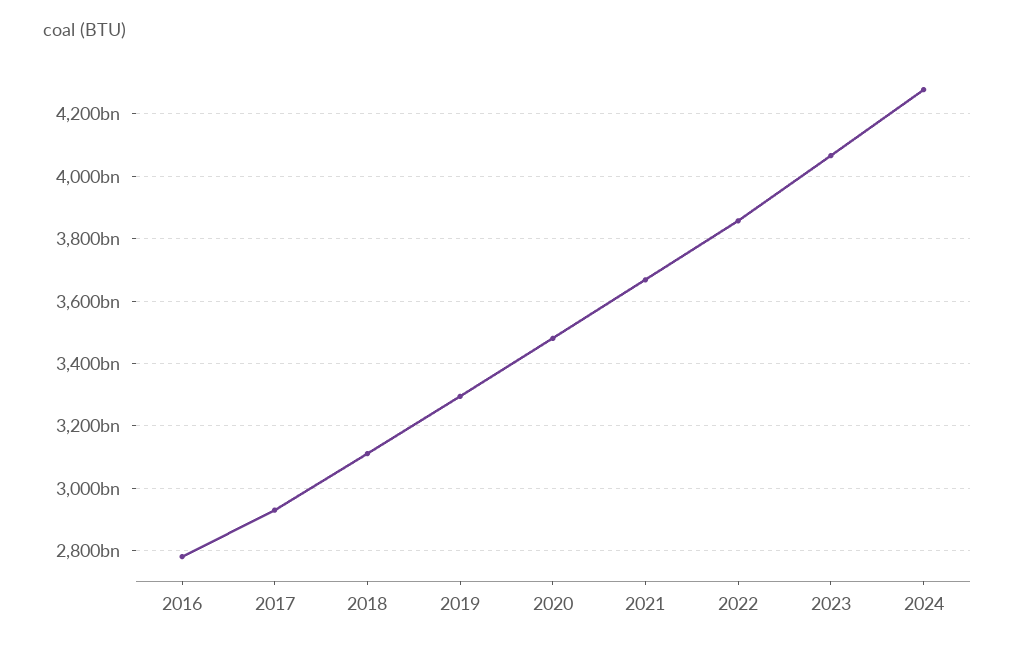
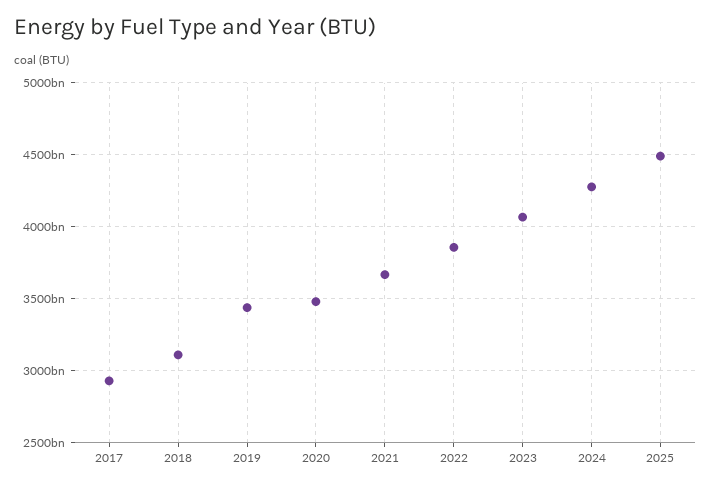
2016: 2780000000000 -> none
2019: 3300000000000 -> 3450000000000
2025: none -> 4500000000000

